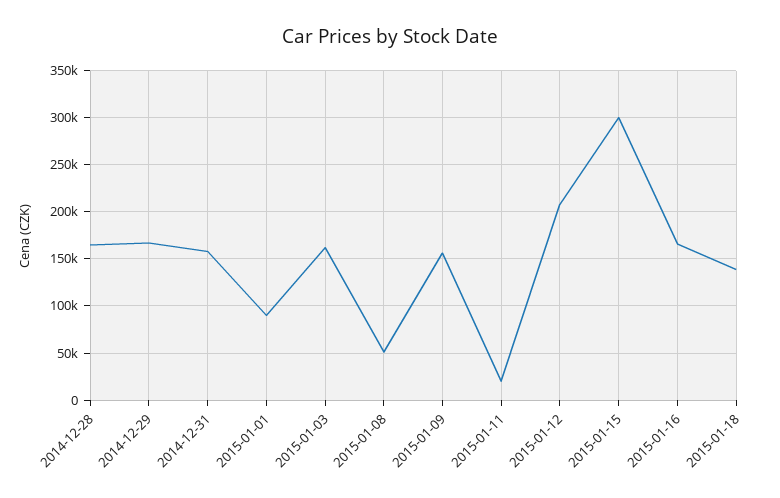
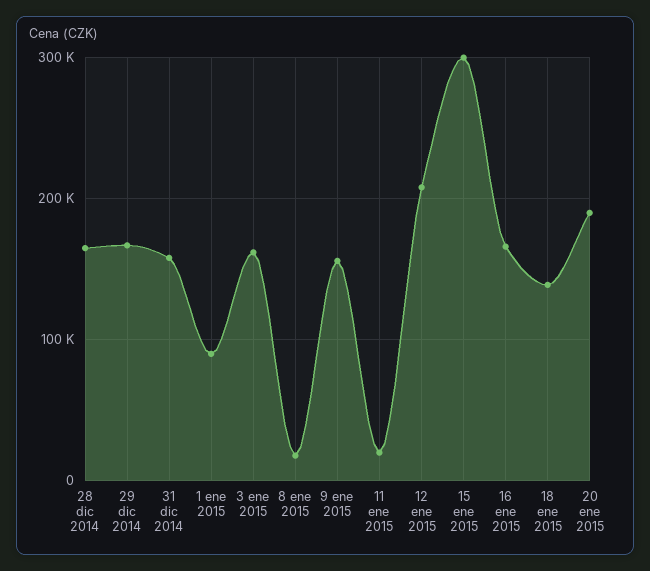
2015-01-08: 50000 -> 20000
20 ene 2015: none -> 190000

